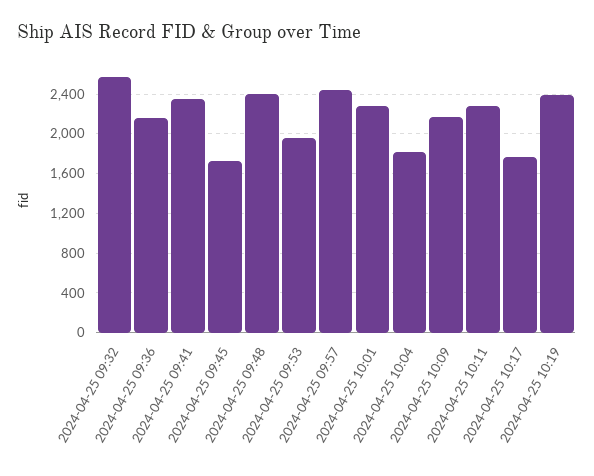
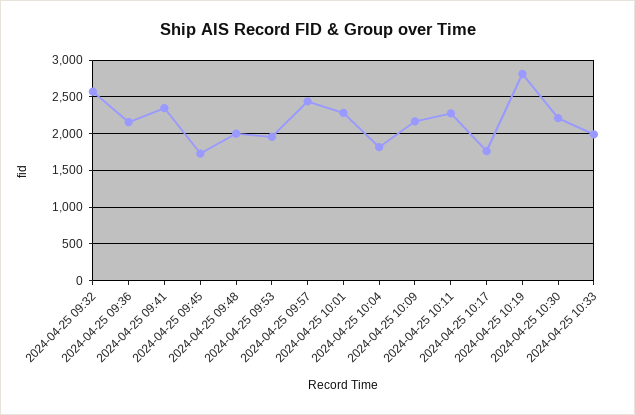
2024-04-25 09:48: 2400 -> 2000
2024-04-25 10:19: 2400 -> 2800
2024-04-25 10:30: none -> 2200
2024-04-25 10:33: none -> 2000

